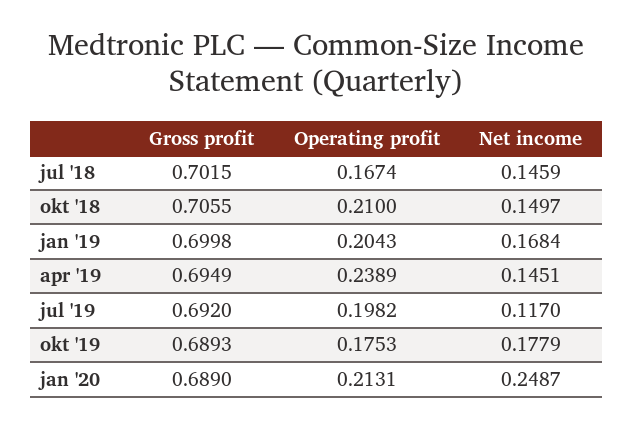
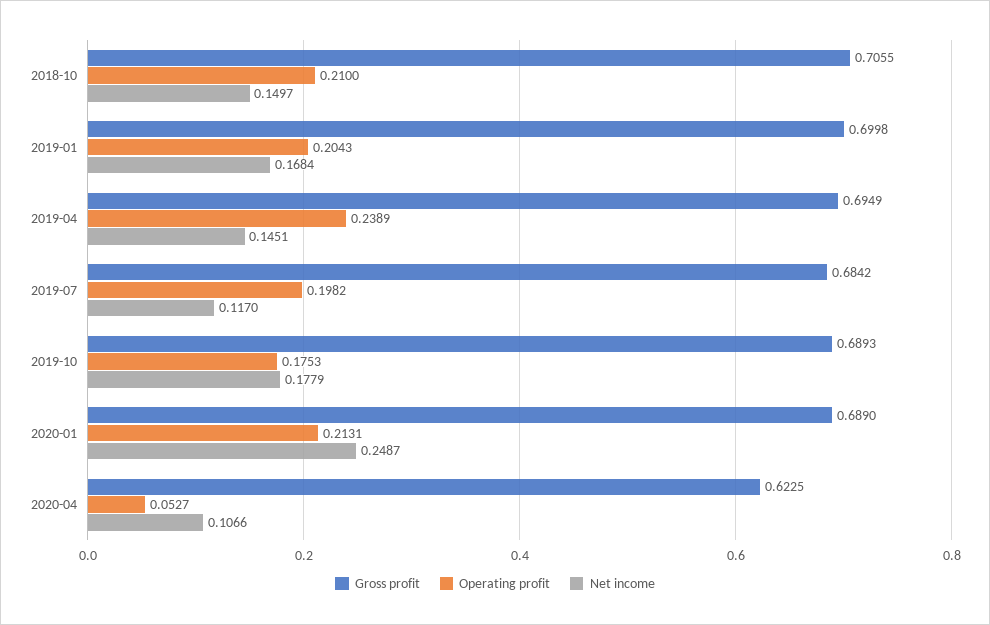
Gross profit, jul '18: 0.7015 -> none
Operating profit, jul '18: 0.1674 -> none
Net income, jul '18: 0.1459 -> none
Gross profit, jul '19: 0.692 -> 0.6842
Gross profit, 2020-04: none -> 0.6225
Operating profit, 2020-04: none -> 0.0527
Net income, 2020-04: none -> 0.1066

